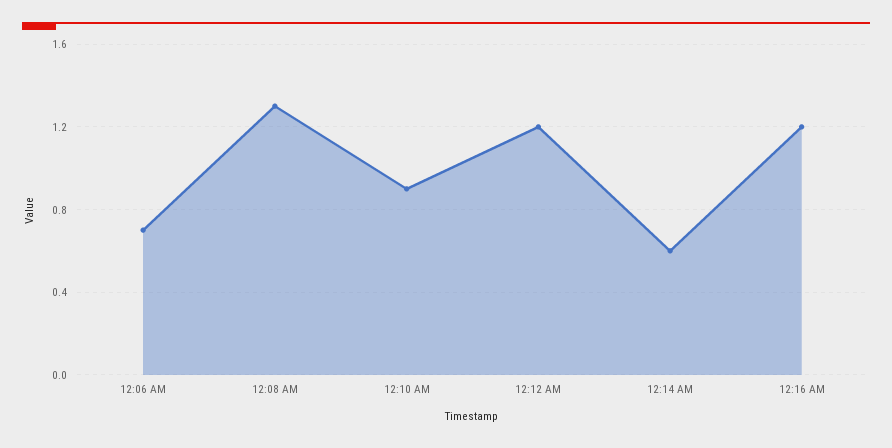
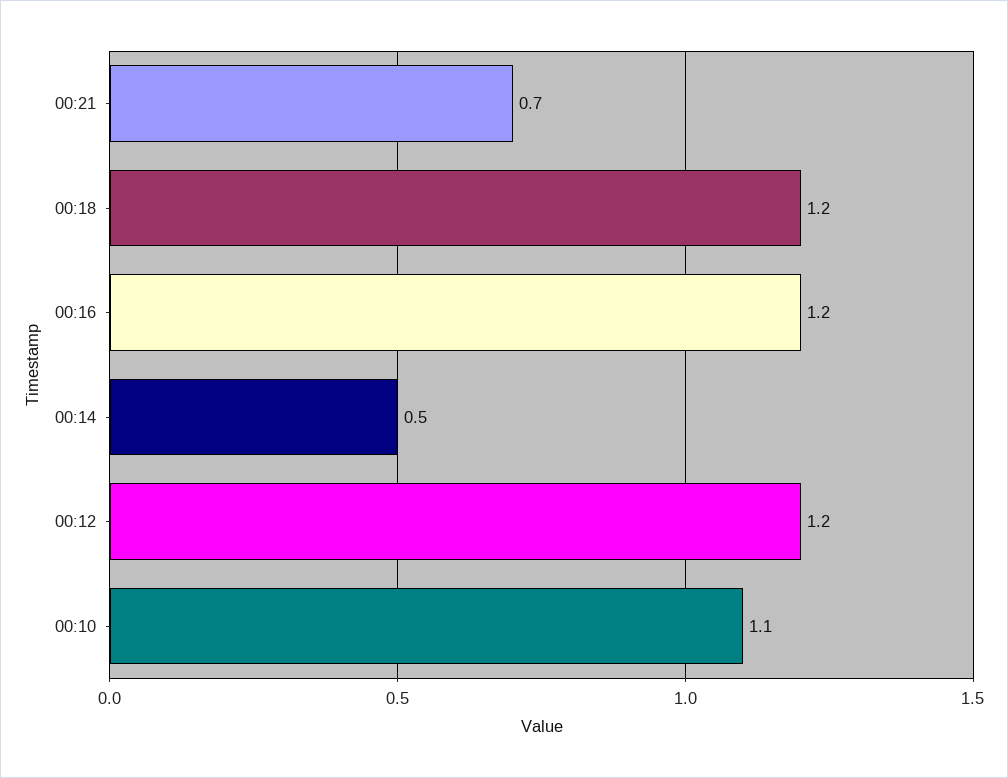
12:06 AM: 0.7 -> none
12:08 AM: 1.3 -> none
12:10 AM: 0.9 -> 1.1
12:14 AM: 0.6 -> 0.5
00:21: none -> 0.7
00:18: none -> 1.2

